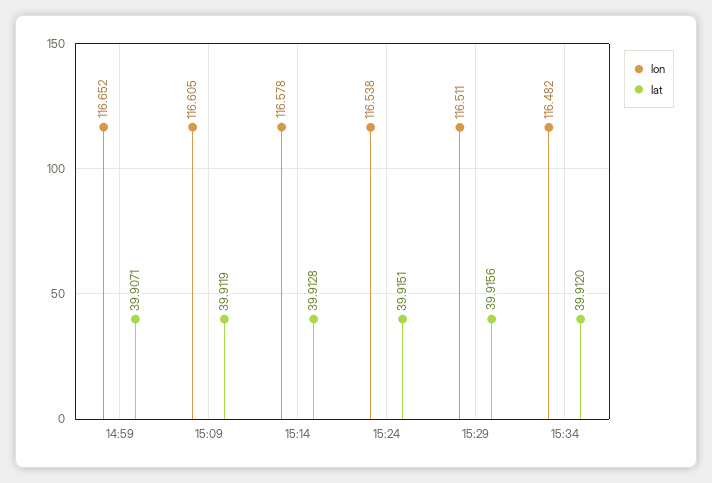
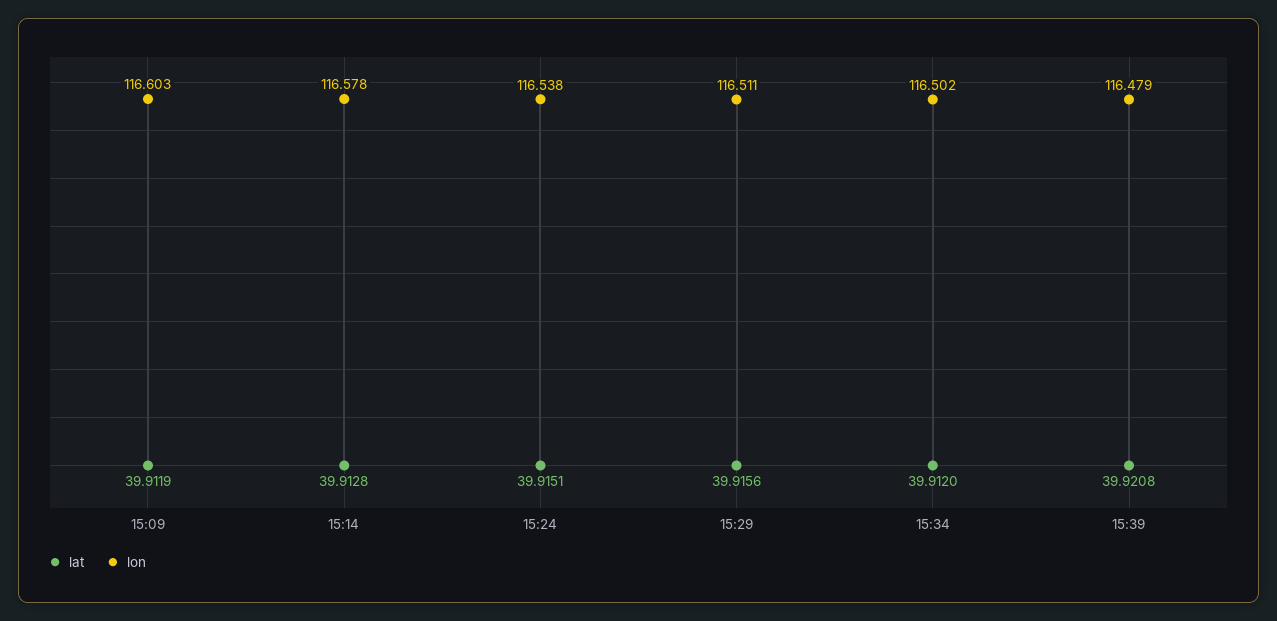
lon, 14:59: 116.652 -> none
lat, 14:59: 39.9071 -> none
lon, 15:09: 116.605 -> 116.603
lon, 15:34: 116.482 -> 116.502
lat, 15:39: none -> 39.9208
lon, 15:39: none -> 116.479

